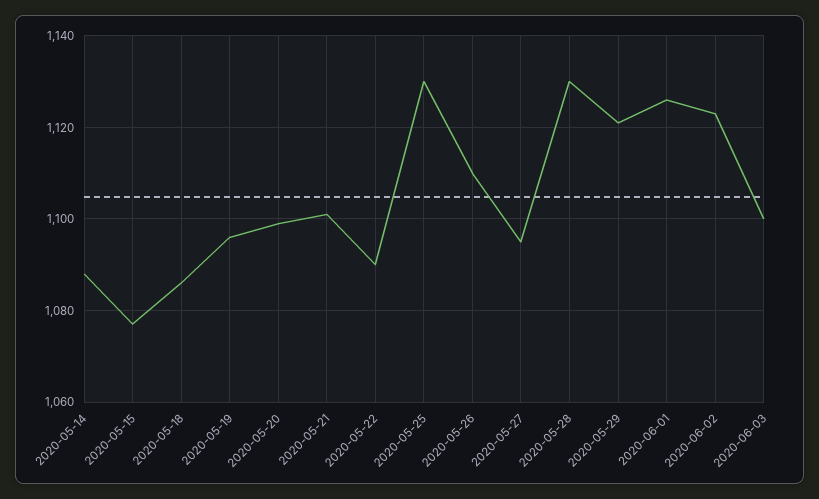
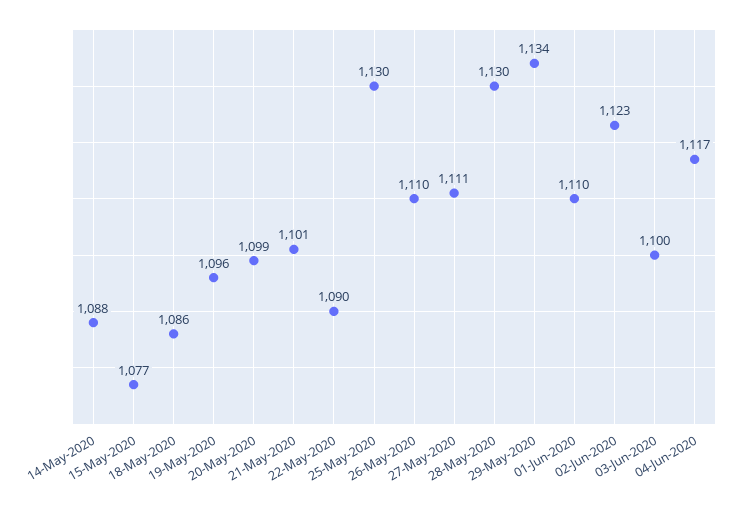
2020-05-27: 1095 -> 1111
2020-05-29: 1120 -> 1134
2020-06-01: 1125 -> 1110
04-Jun-2020: none -> 1117

